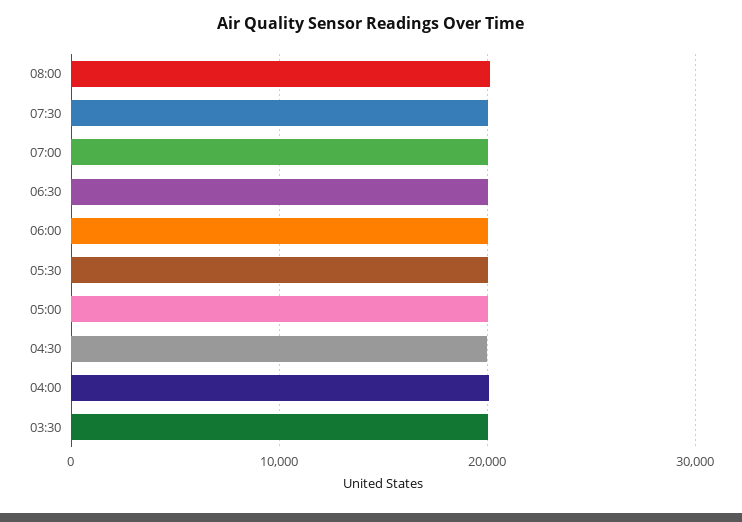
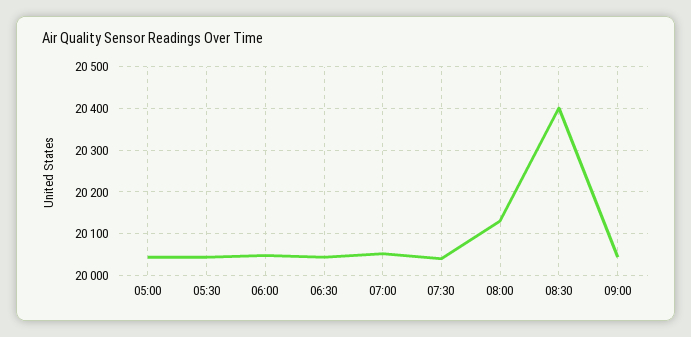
04:30: 20000 -> none
04:00: 20000 -> none
03:30: 20000 -> none
08:30: none -> 20400
09:00: none -> 20040

